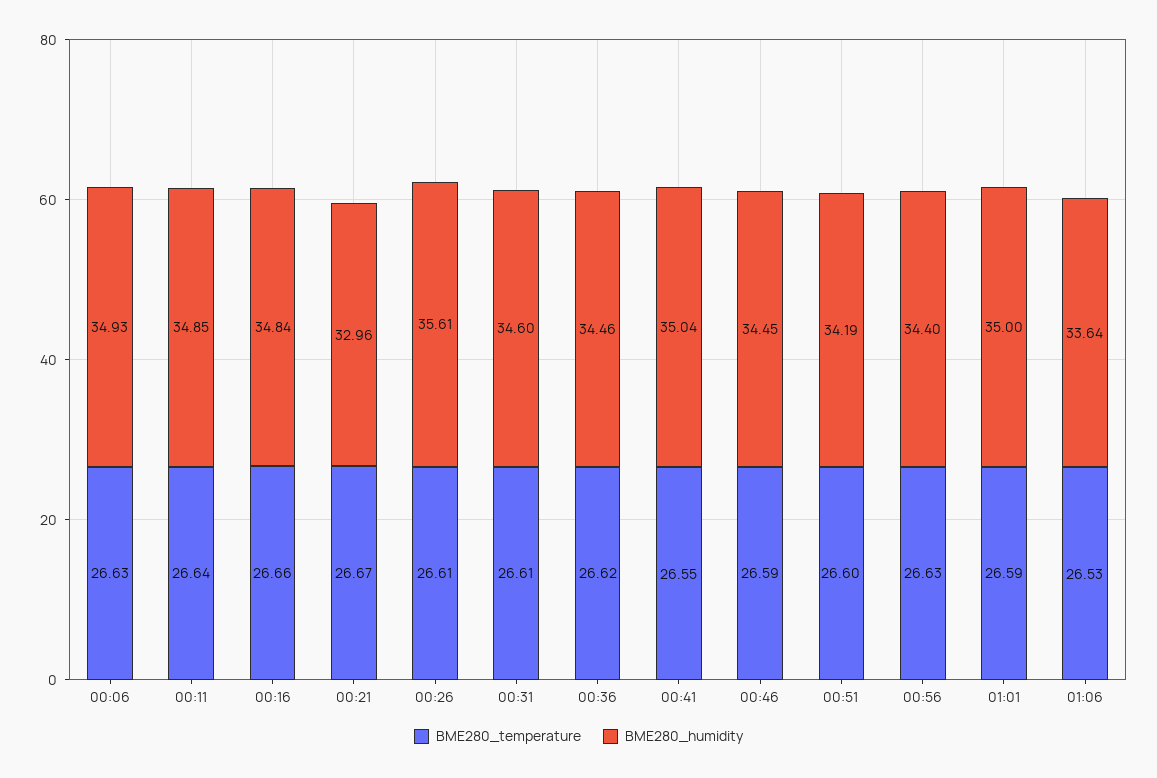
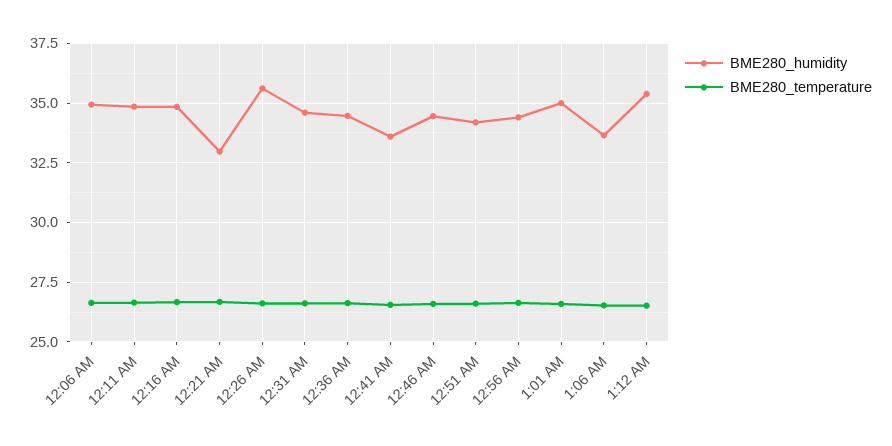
BME280_humidity, 00:41: 35.04 -> 33.5
BME280_humidity, 1:12 AM: none -> 35.5
BME280_temperature, 1:12 AM: none -> 26.5

